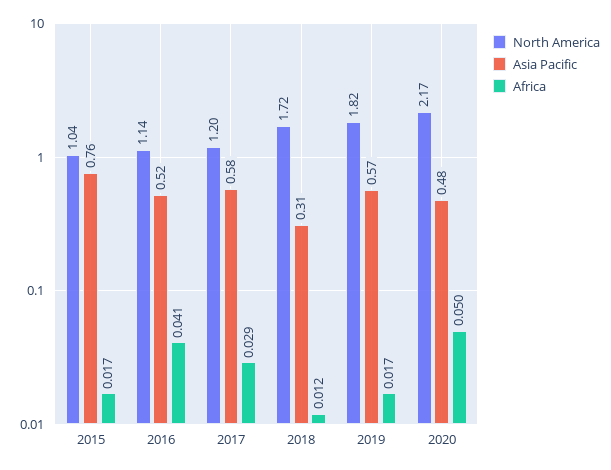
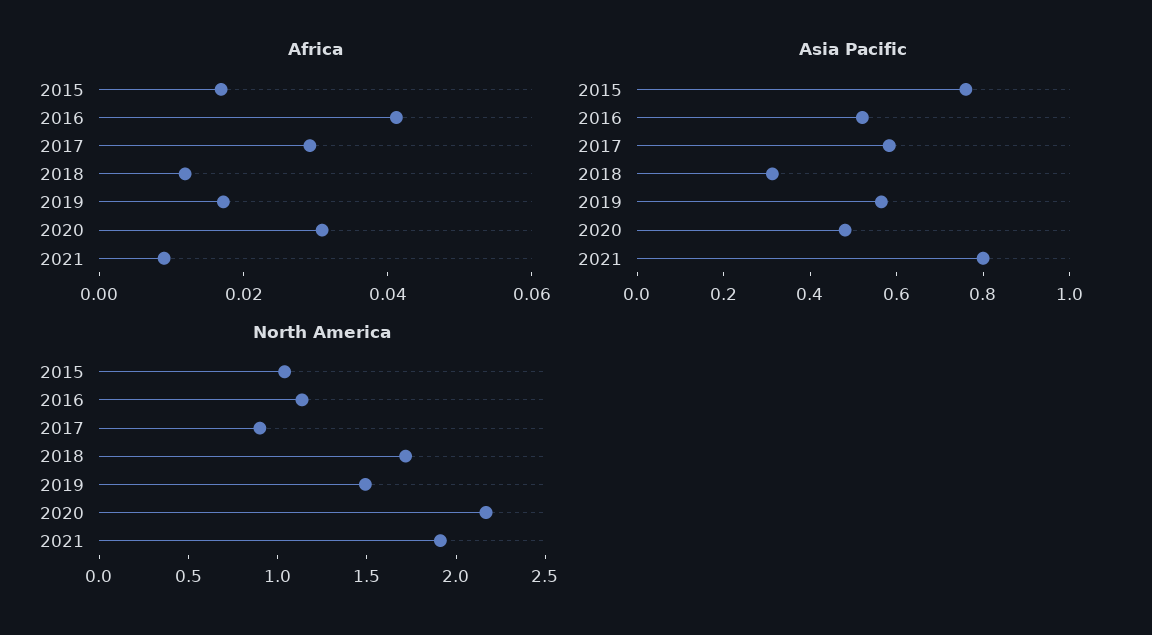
North America, 2017: 1.2 -> 0.9
North America, 2019: 1.82 -> 1.5
Africa, 2020: 0.05 -> 0.03
Africa, 2021: none -> 0.01
Asia Pacific, 2021: none -> 0.8
North America, 2021: none -> 1.9

